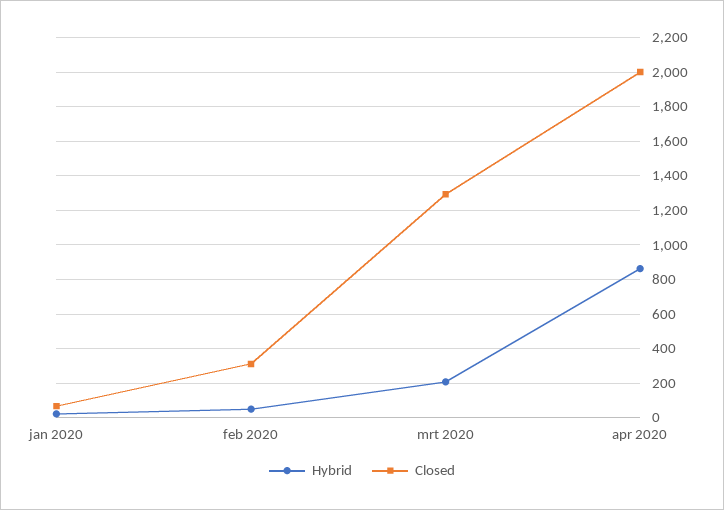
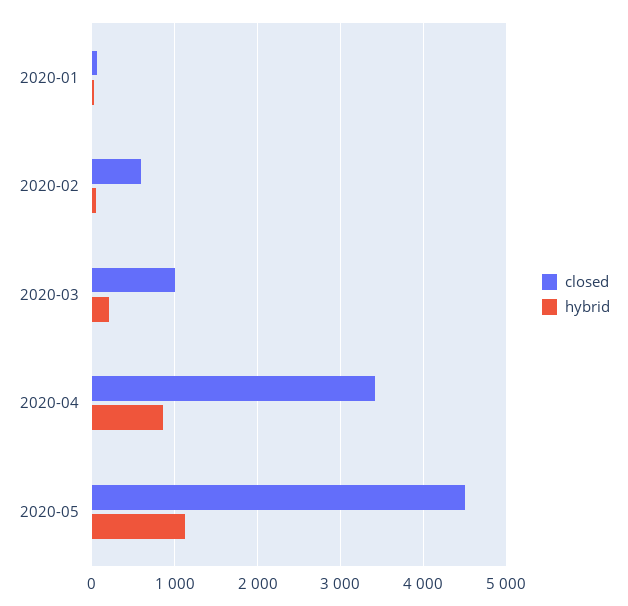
Closed, feb 2020: 300 -> 600
Closed, mrt 2020: 1300 -> 1000
Closed, apr 2020: 2000 -> 3400
Closed, 2020-05: none -> 4500
Hybrid, 2020-05: none -> 1100

